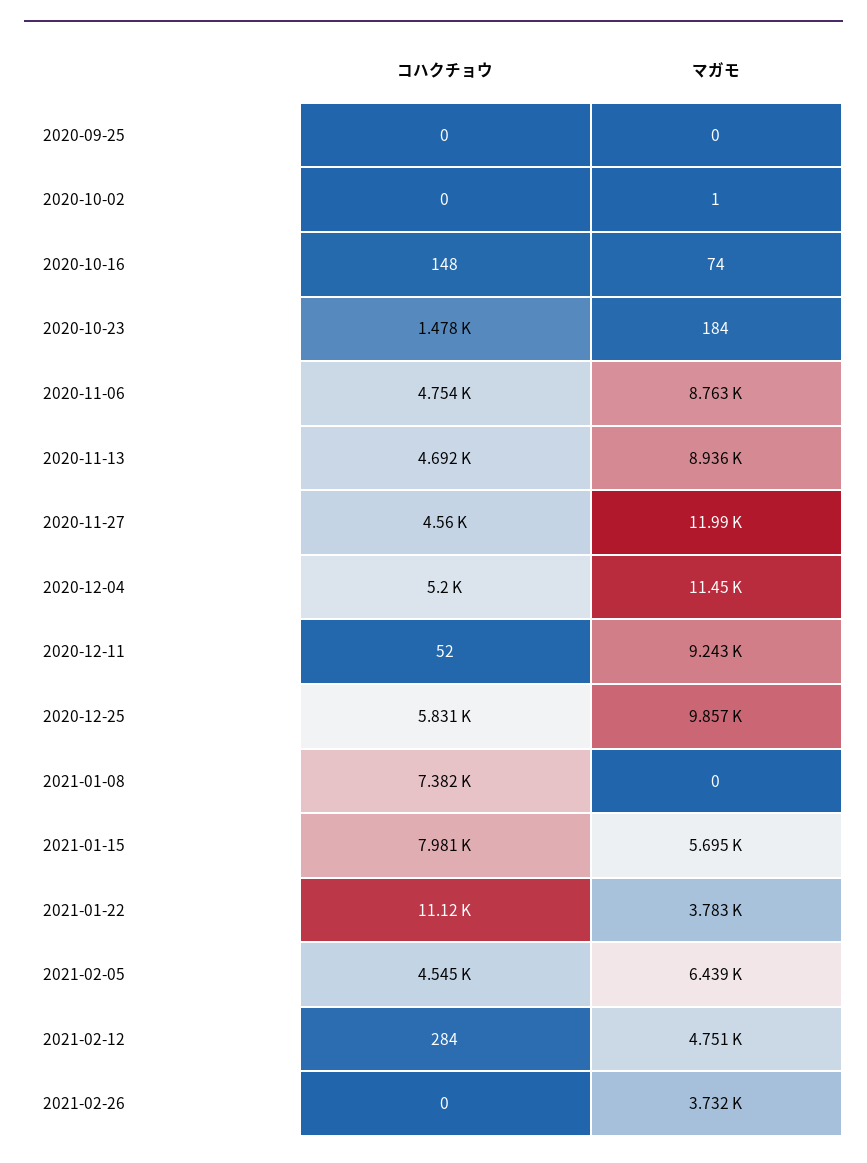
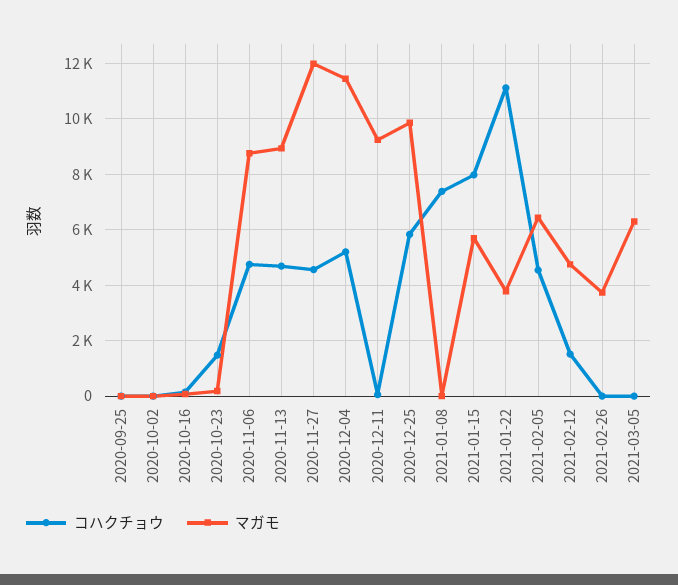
コハクチョウ, 2021-02-12: 284 -> 1500
コハクチョウ, 2021-03-05: none -> 0
マガモ, 2021-03-05: none -> 6250

